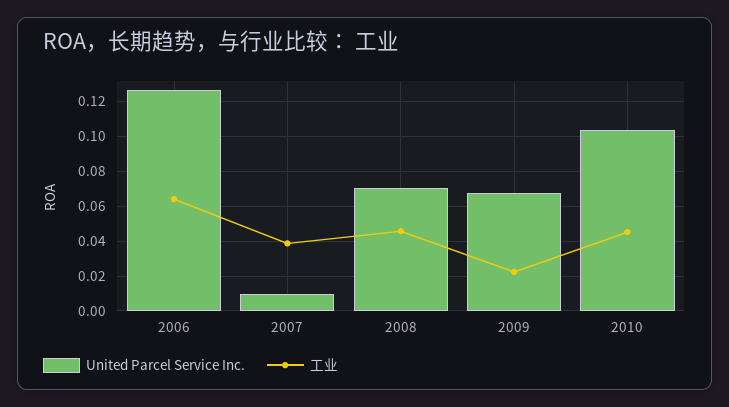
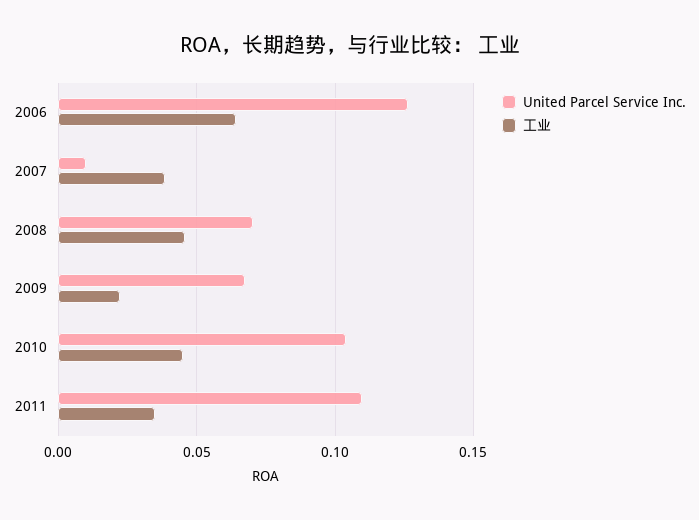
United Parcel Service Inc., 2011: none -> 0.11
工业, 2011: none -> 0.035

